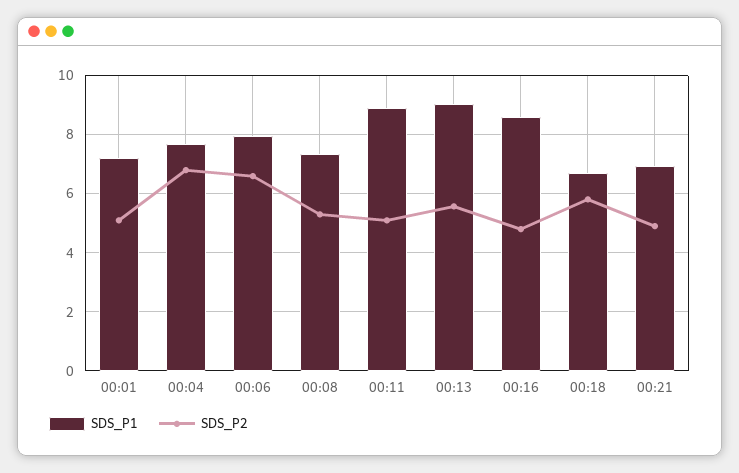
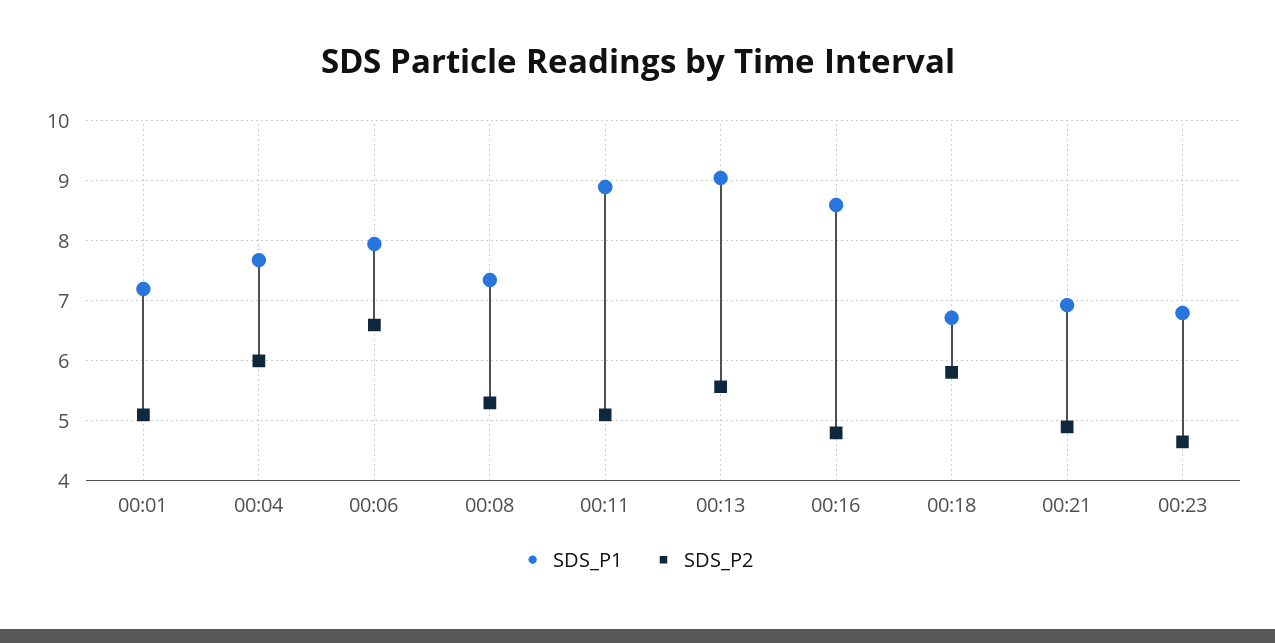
SDS_P2, 00:04: 6.75 -> 6
SDS_P1, 00:23: none -> 6.8
SDS_P2, 00:23: none -> 4.6

